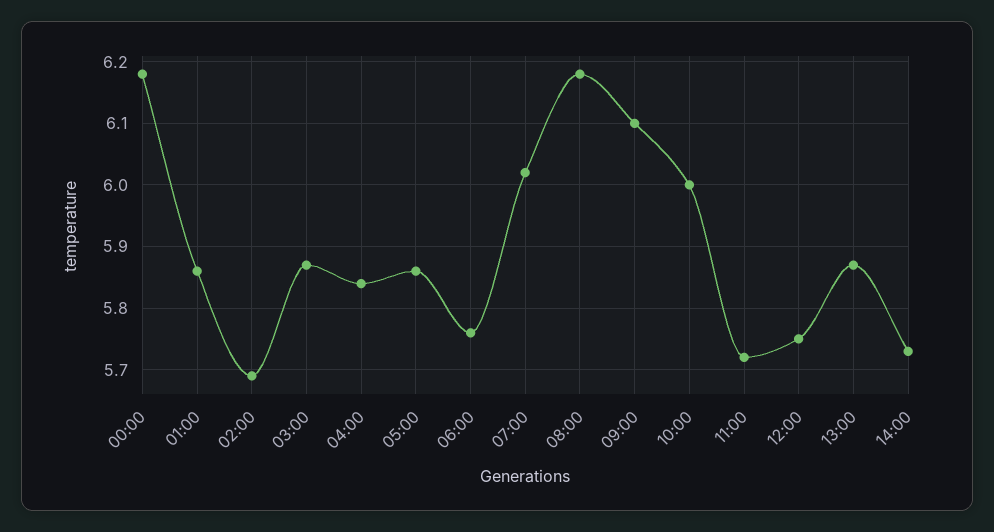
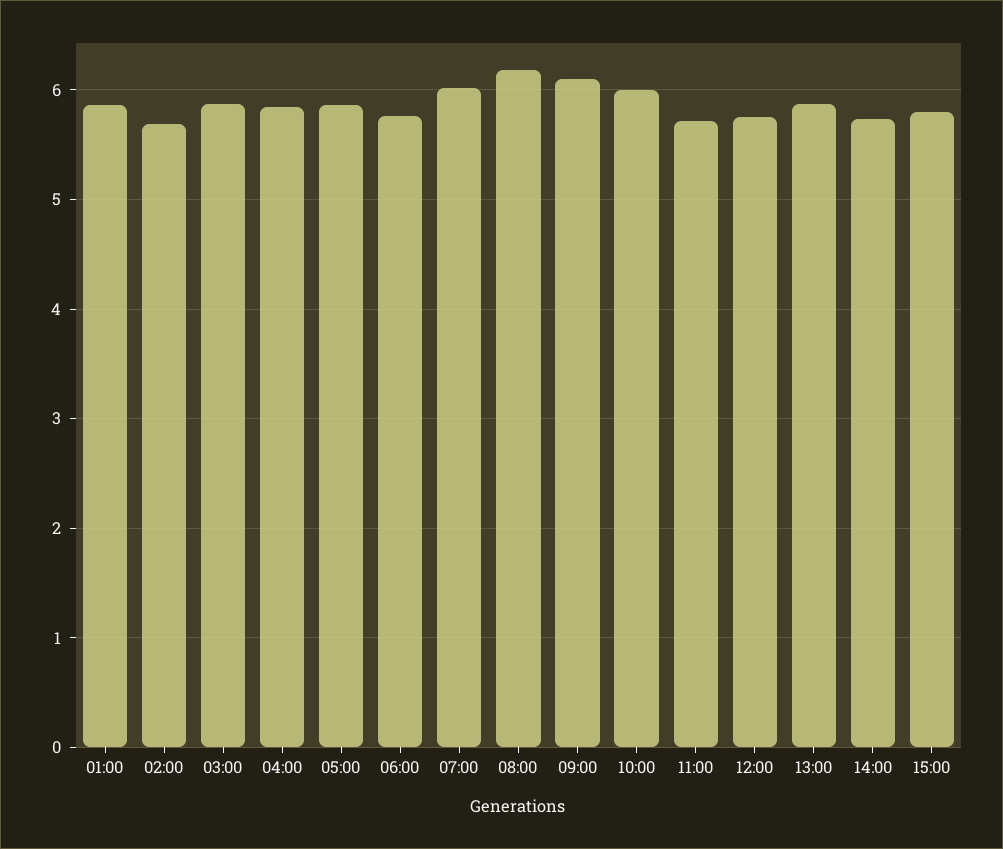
00:00: 6.18 -> none
15:00: none -> 5.8

